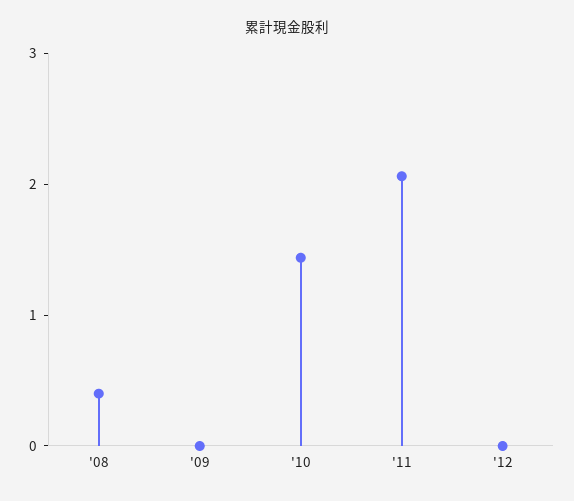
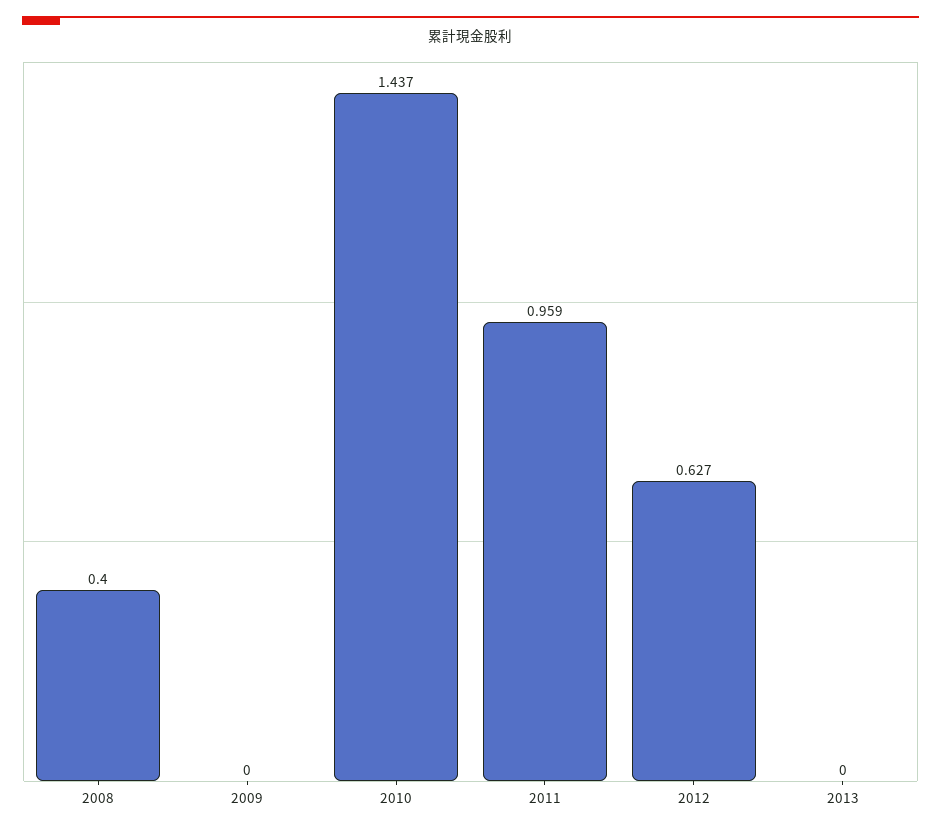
'11: 2 -> 0.959
'12: 0 -> 0.627
2013: none -> 0

